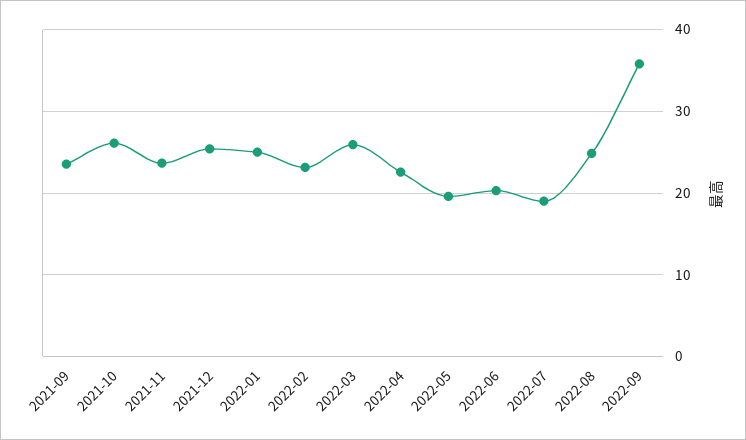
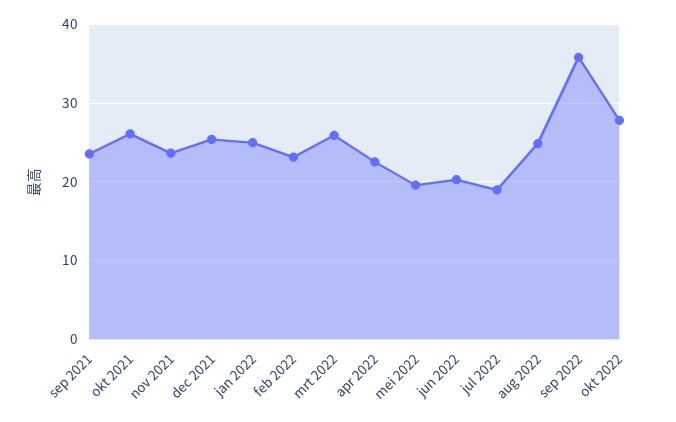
okt 2022: none -> 28

